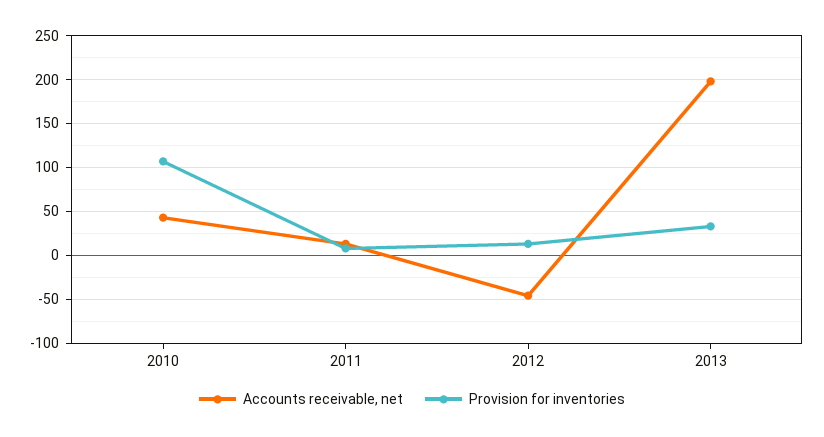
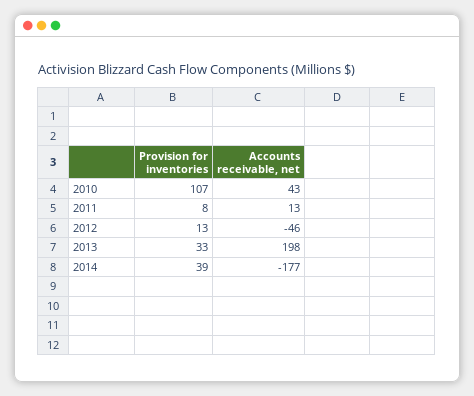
Provision for inventories, 2014: none -> 39
Accounts receivable, net, 2014: none -> -177

